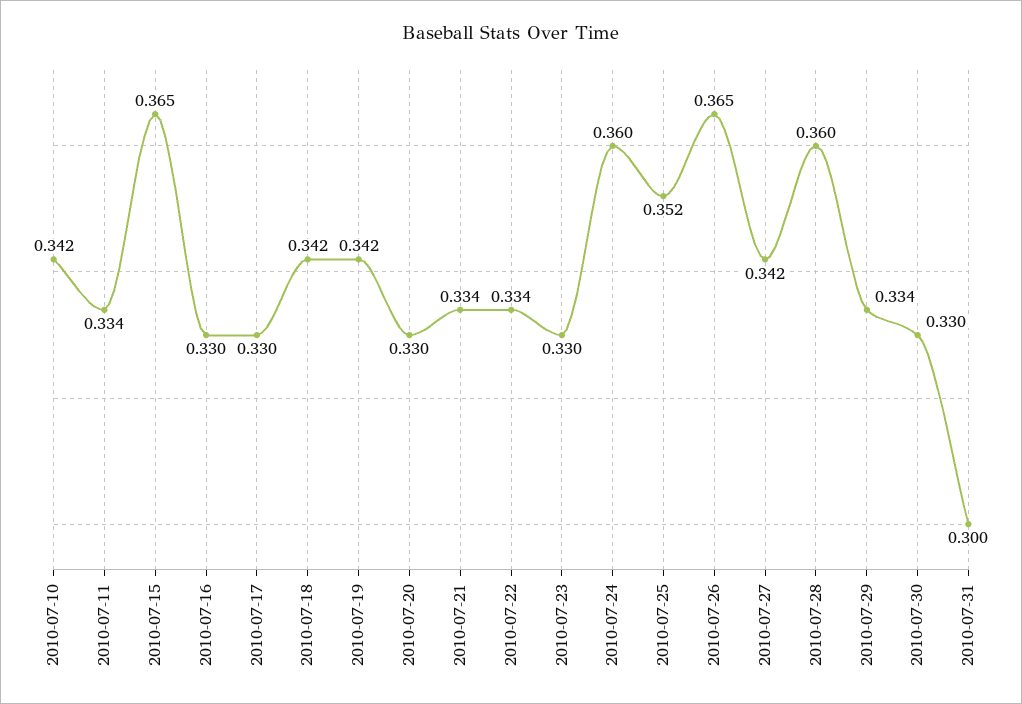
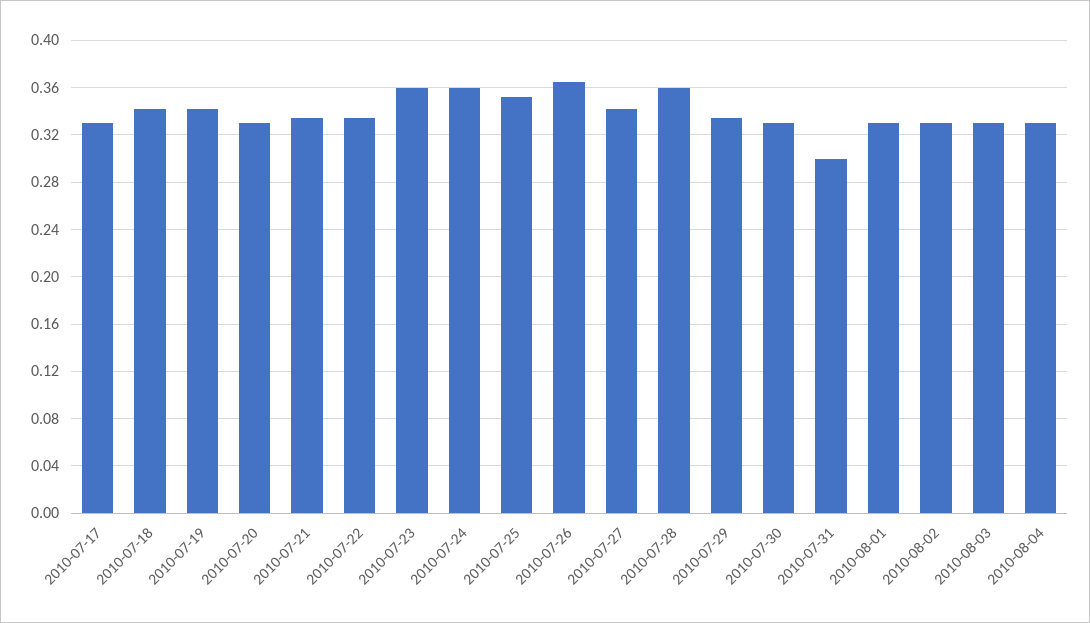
2010-07-10: 0.342 -> none
2010-07-11: 0.334 -> none
2010-07-15: 0.365 -> none
2010-07-16: 0.33 -> none
2010-07-23: 0.33 -> 0.36
2010-08-01: none -> 0.33
2010-08-02: none -> 0.33
2010-08-03: none -> 0.33
2010-08-04: none -> 0.33

